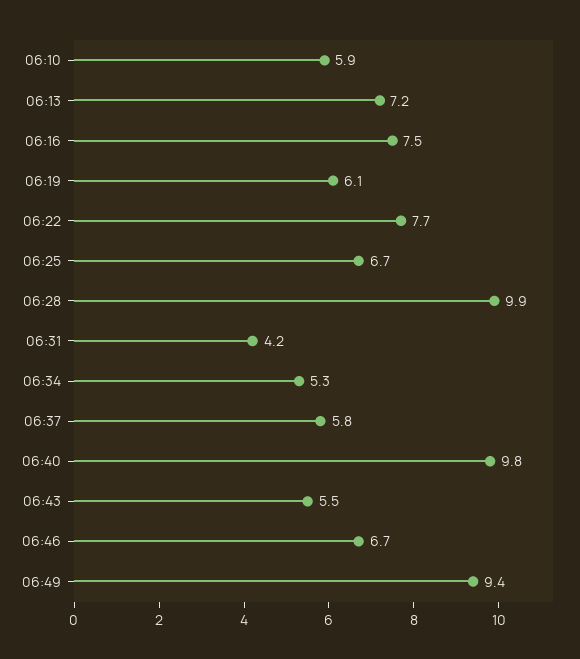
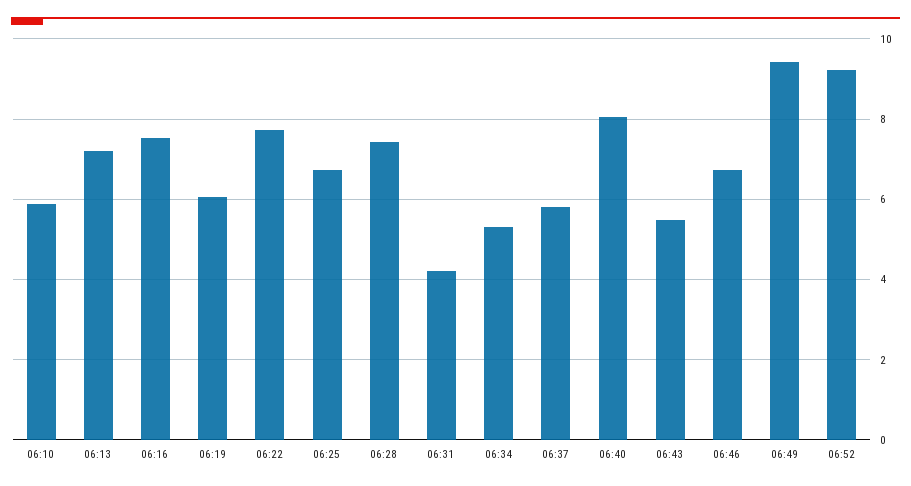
06:28: 9.9 -> 7.4
06:40: 9.8 -> 8
06:52: none -> 9.2

